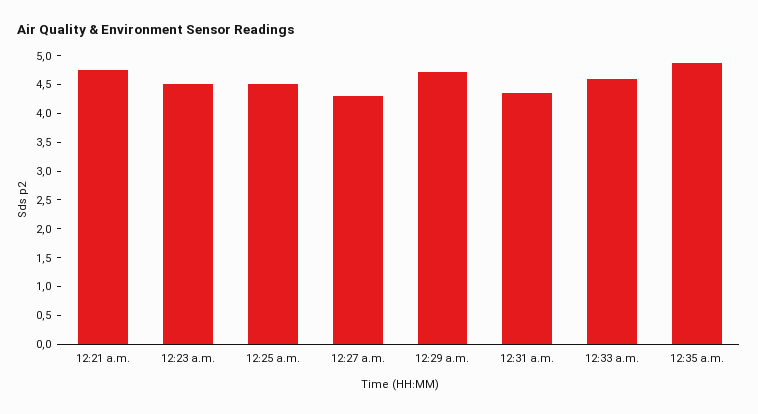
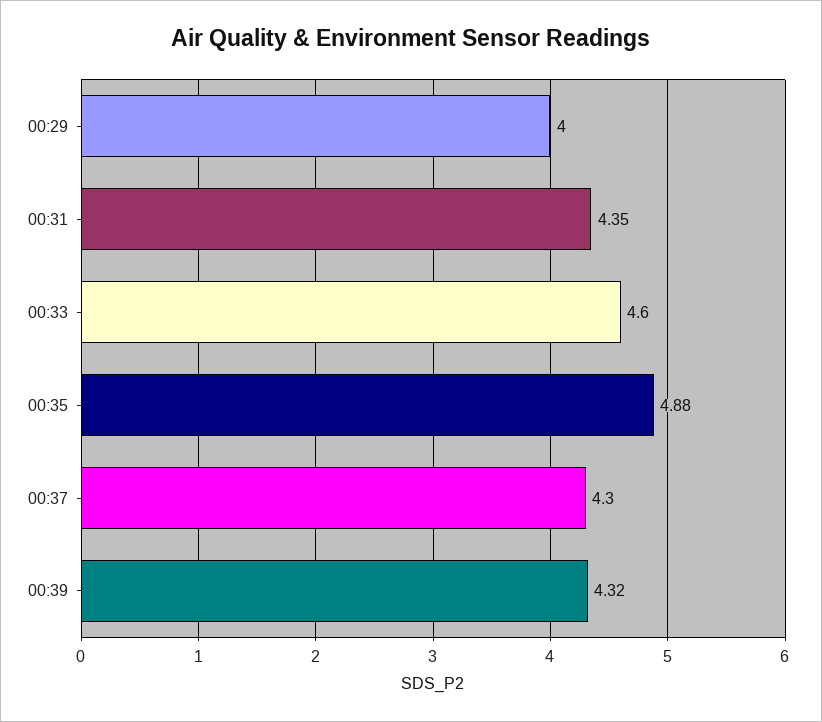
12:21 a.m.: 4.75 -> none
12:23 a.m.: 4.5 -> none
12:25 a.m.: 4.5 -> none
12:27 a.m.: 4.25 -> none
12:29 a.m.: 4.75 -> 4
00:37: none -> 4.3
00:39: none -> 4.32

